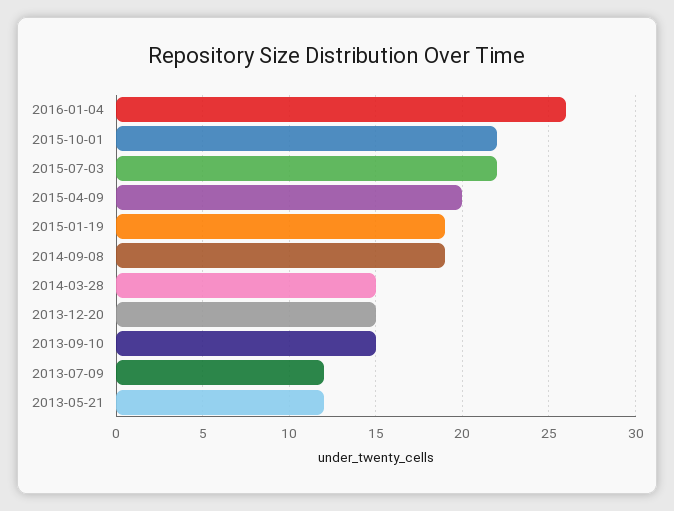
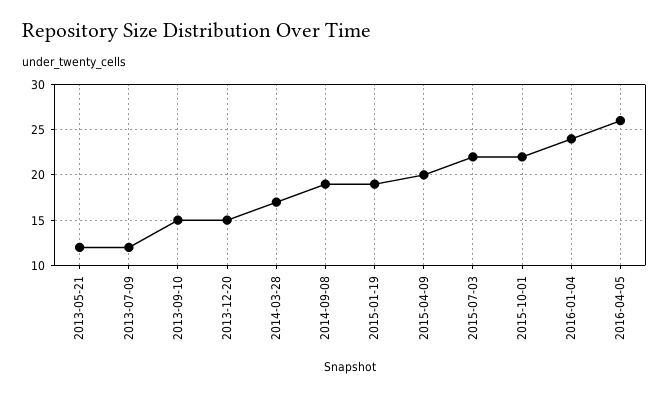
2016-01-04: 26 -> 24
2014-03-28: 15 -> 17
2016-04-05: none -> 26

